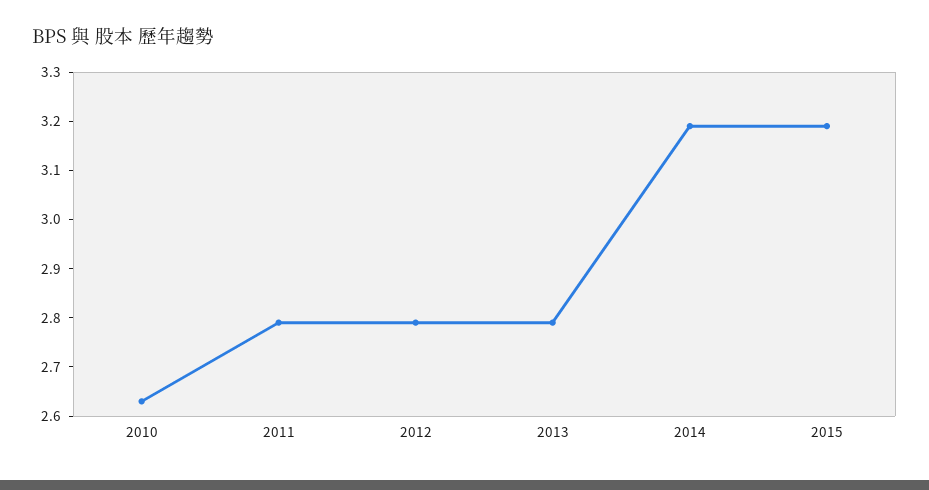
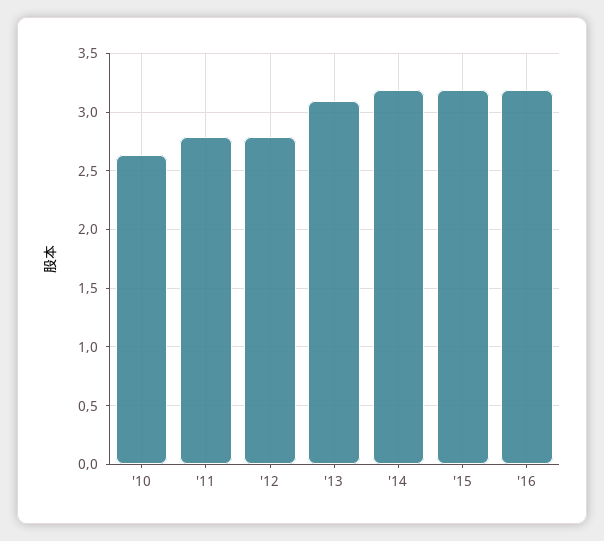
2013: 2.8 -> 3.1
'16: none -> 3.2

